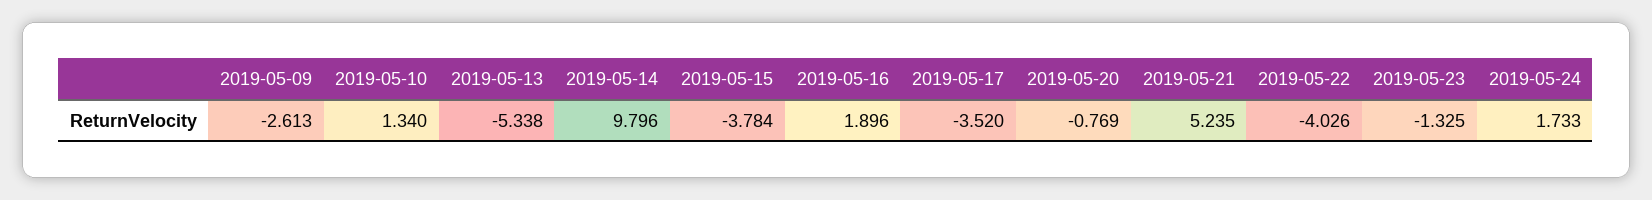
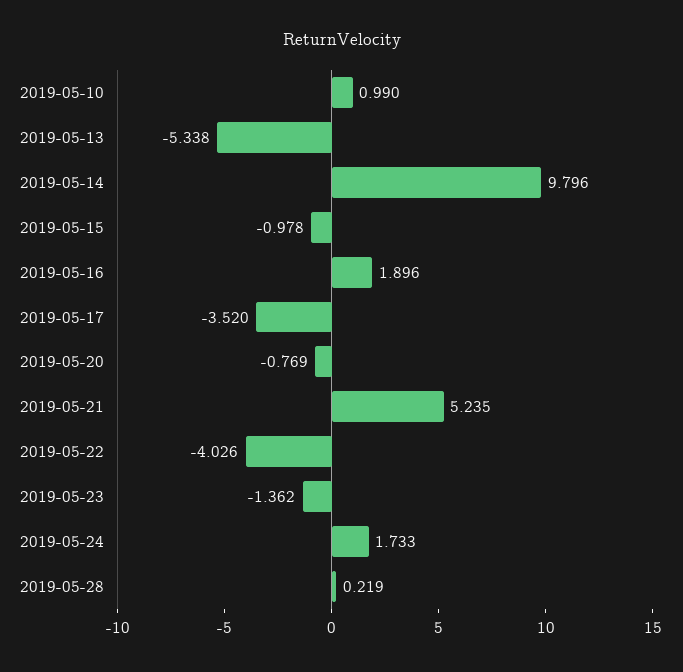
2019-05-09: -2.613 -> none
2019-05-10: 1.34 -> 0.99
2019-05-15: -3.784 -> -0.978
2019-05-23: -1.325 -> -1.362
2019-05-28: none -> 0.219

